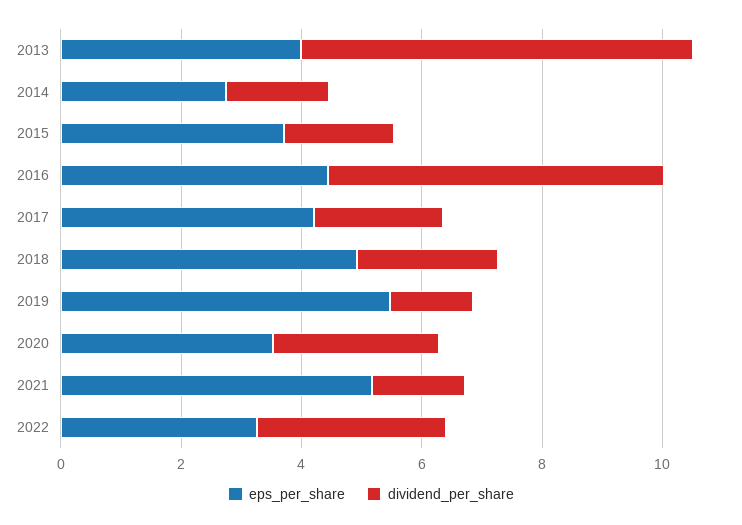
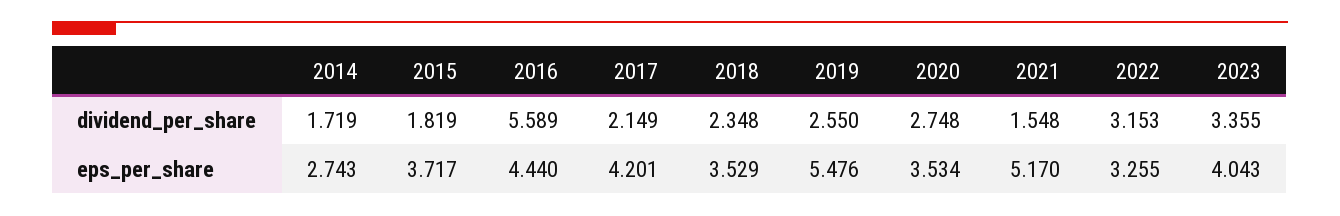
eps_per_share, 2013: 4 -> none
dividend_per_share, 2013: 6.5 -> none
eps_per_share, 2018: 5 -> 3.529
dividend_per_share, 2019: 1.5 -> 2.55
dividend_per_share, 2023: none -> 3.355
eps_per_share, 2023: none -> 4.043

